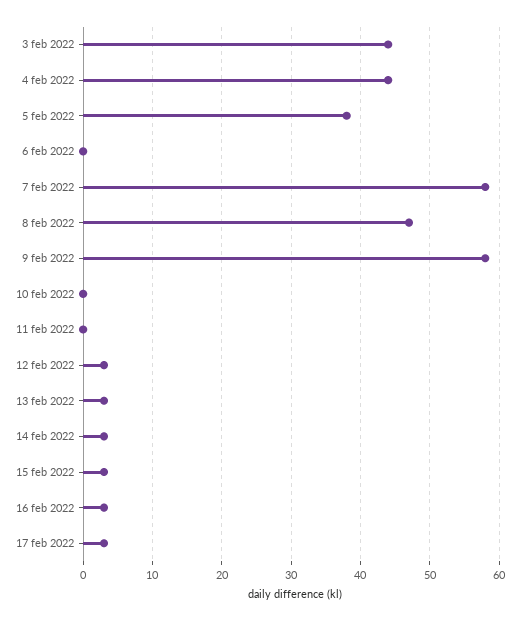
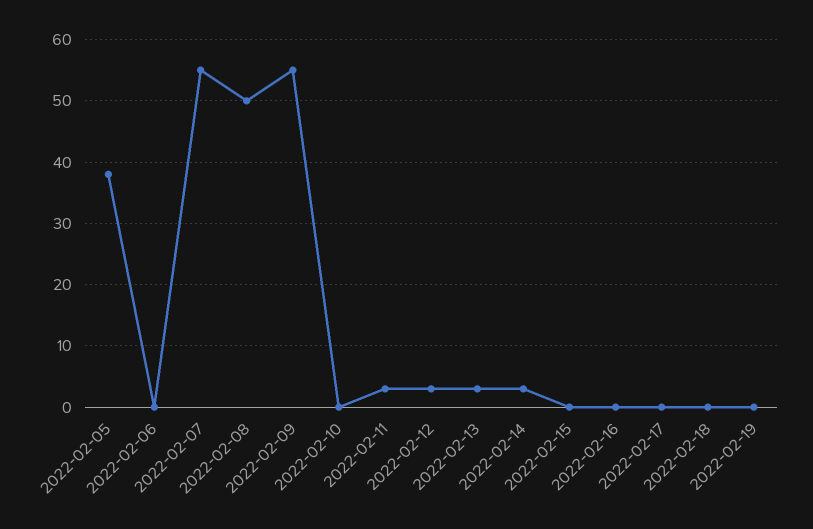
3 feb 2022: 44 -> none
4 feb 2022: 44 -> none
7 feb 2022: 58 -> 55
8 feb 2022: 47 -> 50
9 feb 2022: 58 -> 55
11 feb 2022: 0 -> 3
15 feb 2022: 3 -> 0
16 feb 2022: 3 -> 0
17 feb 2022: 3 -> 0
2022-02-18: none -> 0
2022-02-19: none -> 0

